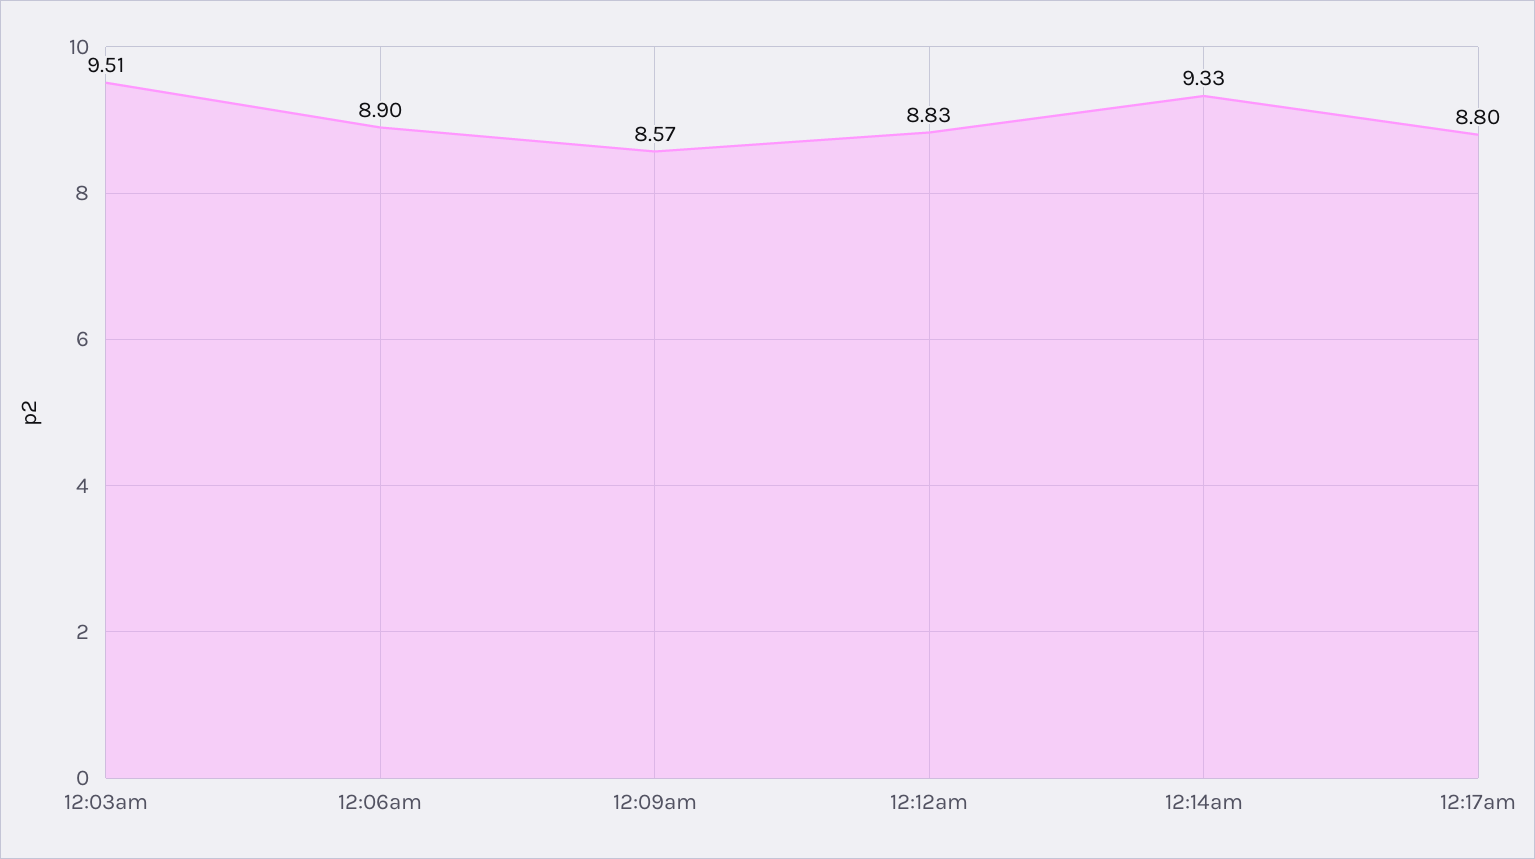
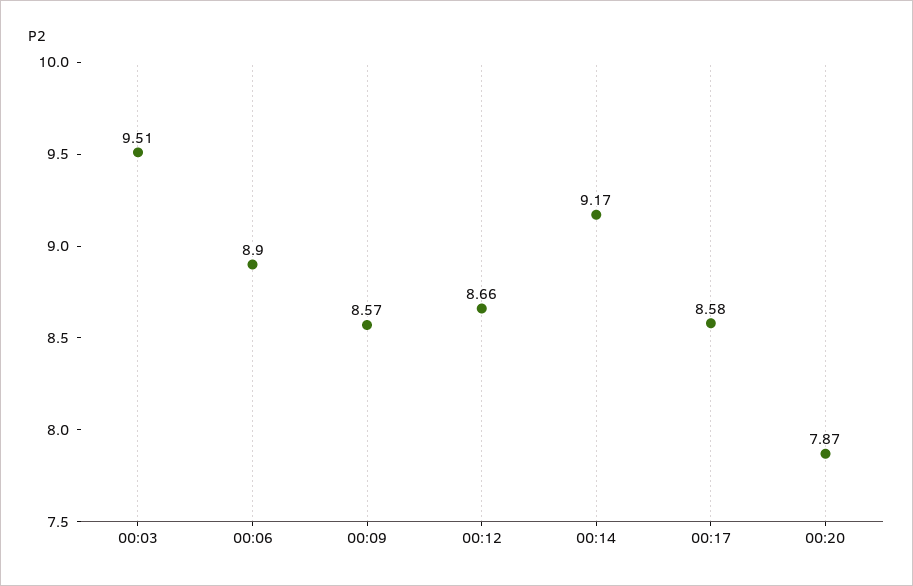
12:12am: 8.83 -> 8.66
12:14am: 9.33 -> 9.17
12:17am: 8.8 -> 8.58
00:20: none -> 7.87

